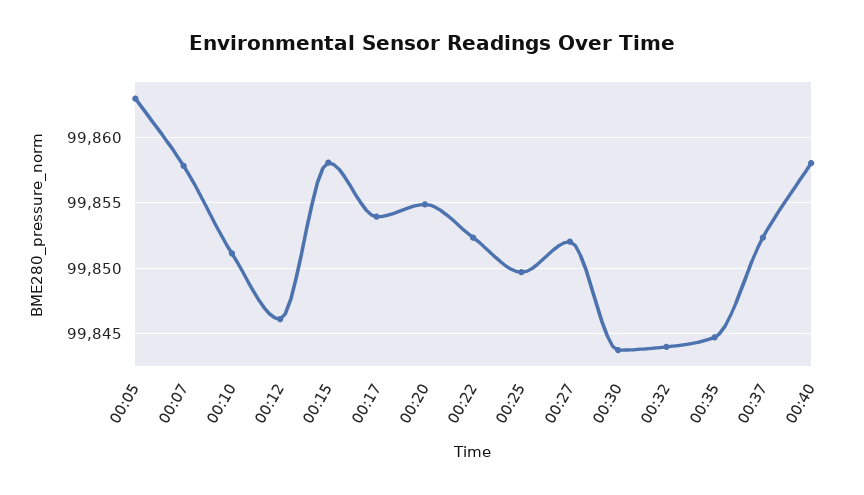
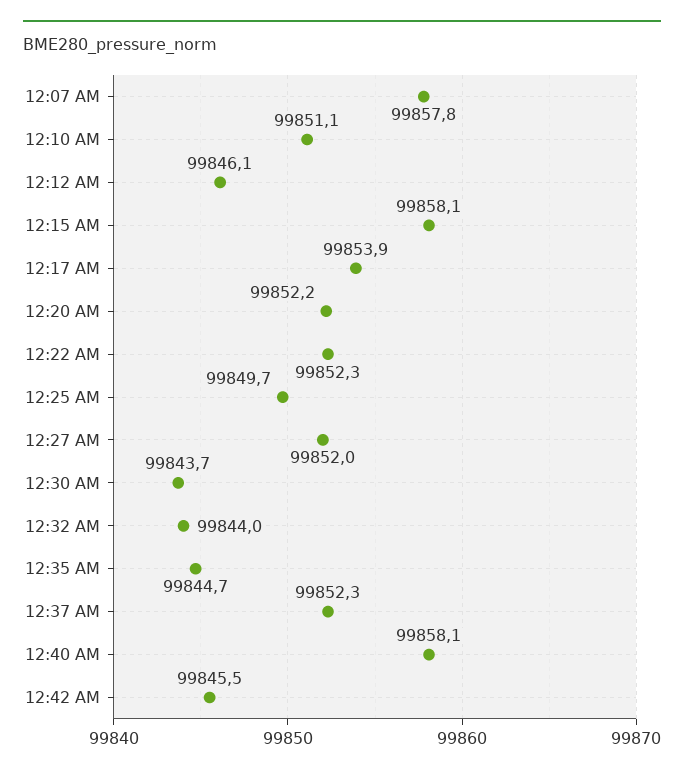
00:05: 99863 -> none
00:20: 99855 -> 99852.2
12:42 AM: none -> 99845.5

